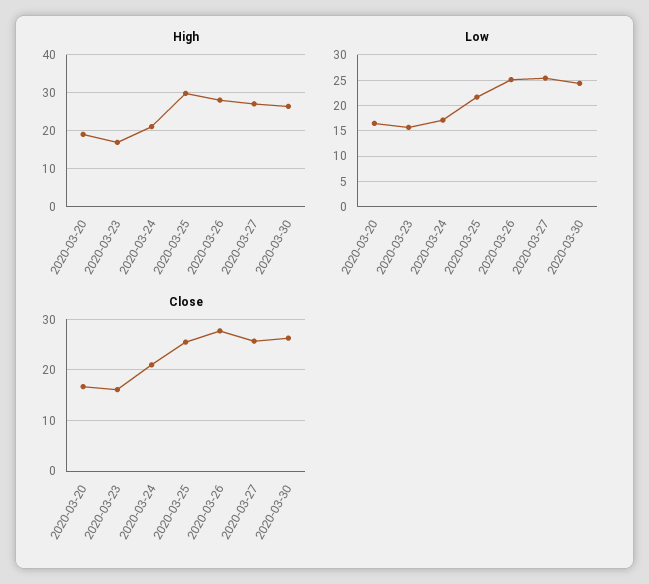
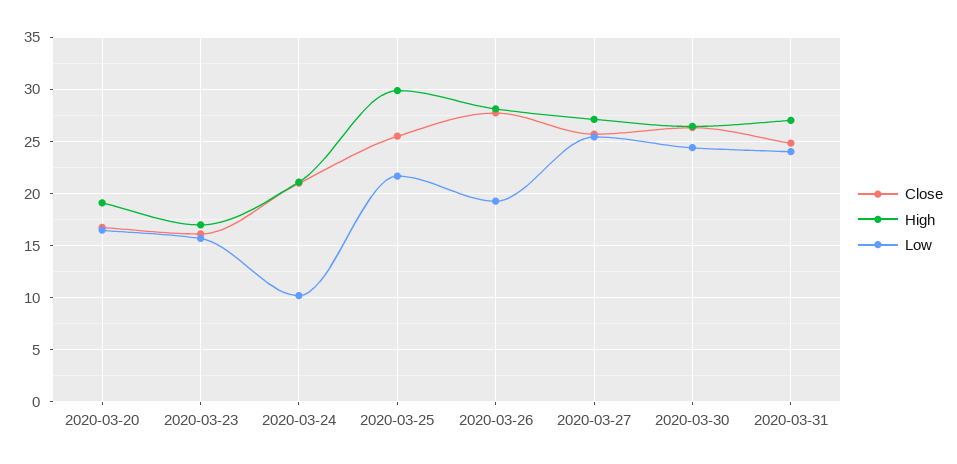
Low, 2020-03-24: 17.5 -> 10
Low, 2020-03-26: 25 -> 19
Close, 2020-03-31: none -> 25
High, 2020-03-31: none -> 27
Low, 2020-03-31: none -> 24

